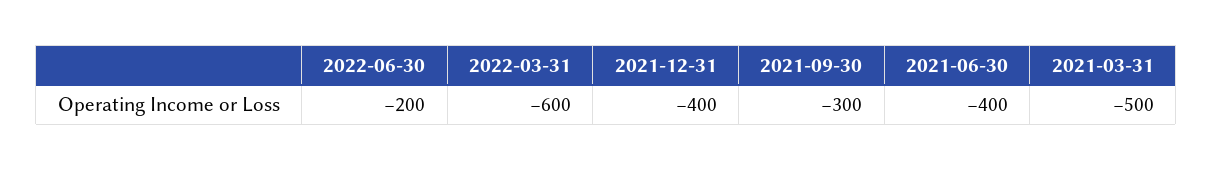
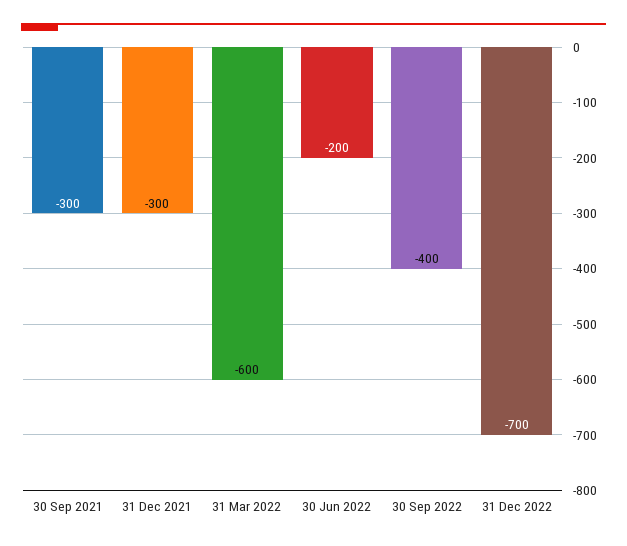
2021-12-31: -400 -> -300
2021-06-30: -400 -> none
2021-03-31: -500 -> none
30 Sep 2022: none -> -400
31 Dec 2022: none -> -700

